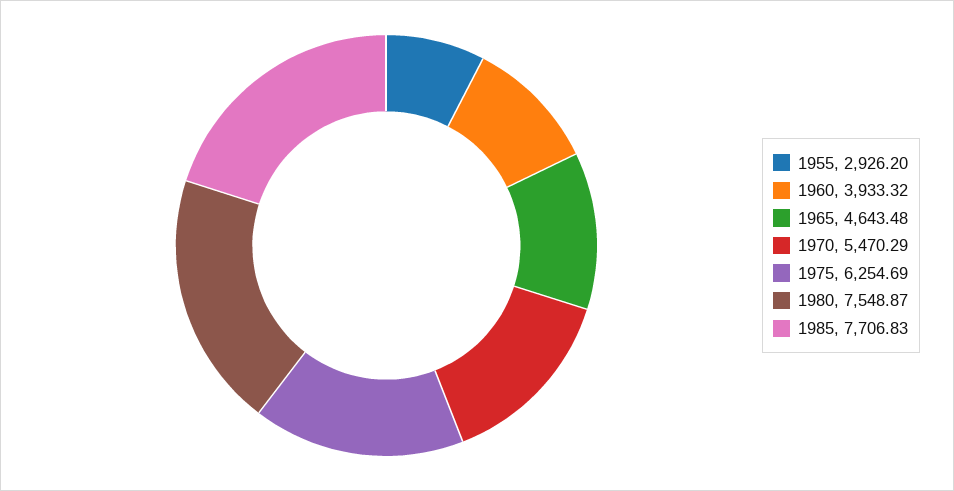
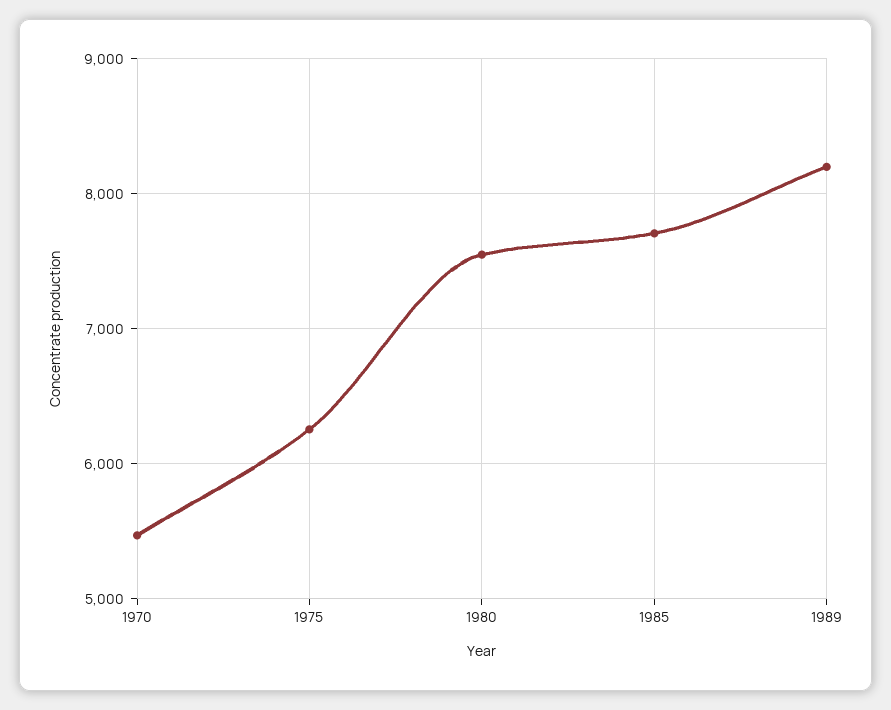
1955: 2926.2 -> none
1960: 3933.32 -> none
1965: 4643.48 -> none
1989: none -> 8200

